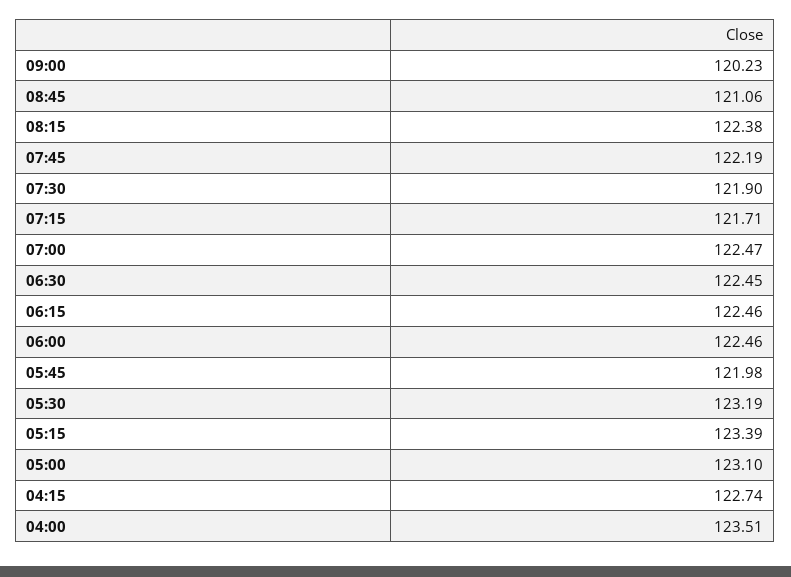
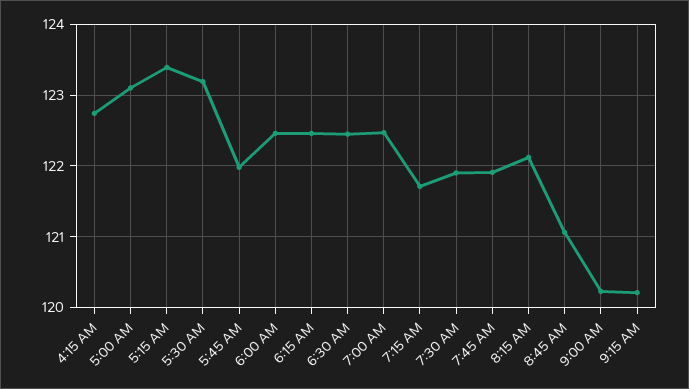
08:15: 122.38 -> 122.1
07:45: 122.19 -> 121.9
04:00: 123.51 -> none
9:15 AM: none -> 120.2

